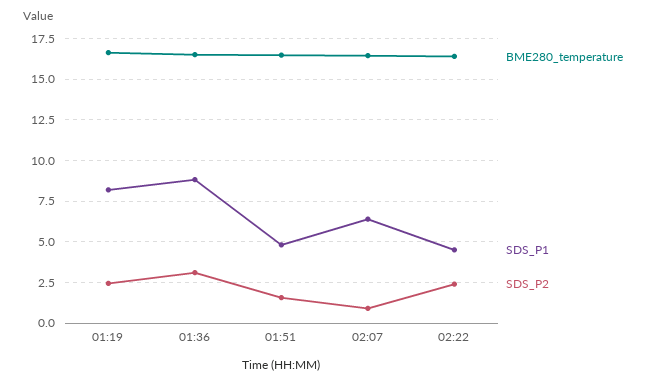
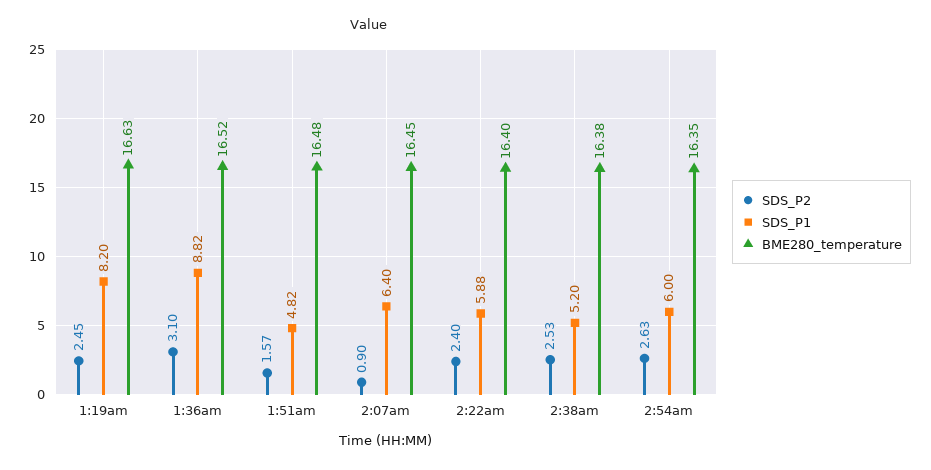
SDS_P1, 02:22: 4.5 -> 5.88
SDS_P2, 2:38am: none -> 2.53
SDS_P1, 2:38am: none -> 5.2
BME280_temperature, 2:38am: none -> 16.38
SDS_P2, 2:54am: none -> 2.63
SDS_P1, 2:54am: none -> 6
BME280_temperature, 2:54am: none -> 16.35

